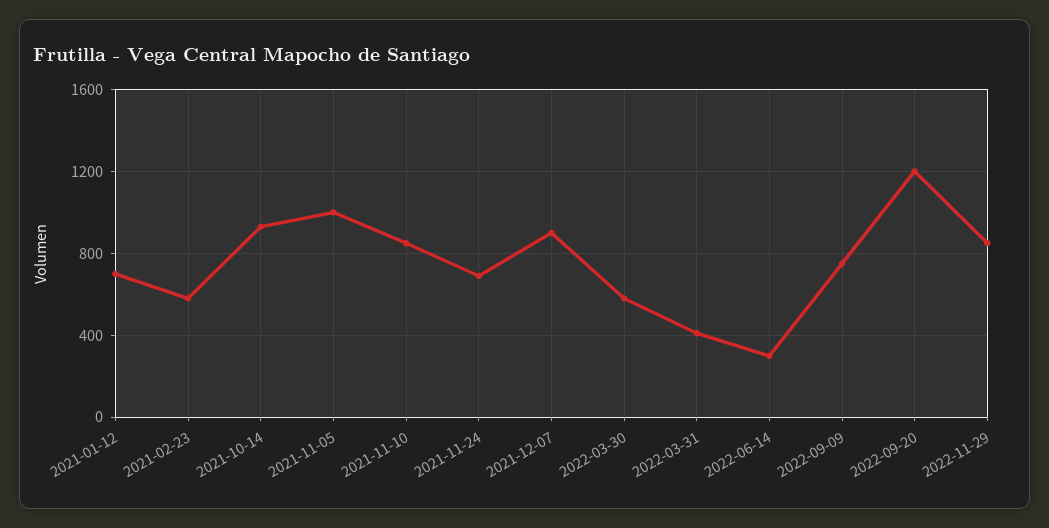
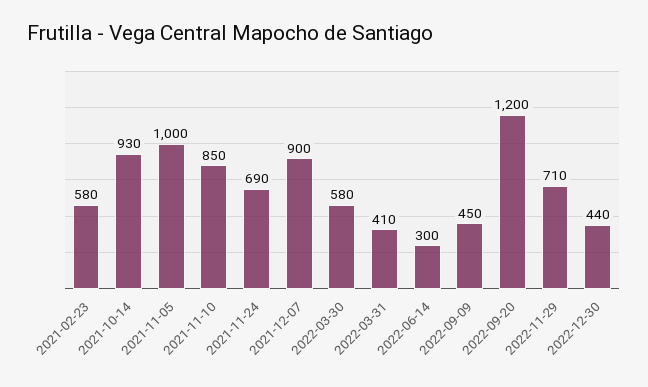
2021-01-12: 700 -> none
2022-09-09: 750 -> 450
2022-11-29: 850 -> 710
2022-12-30: none -> 440

